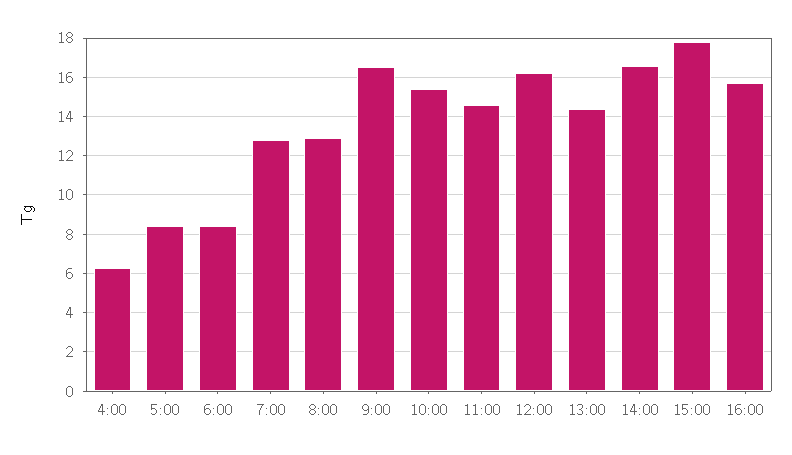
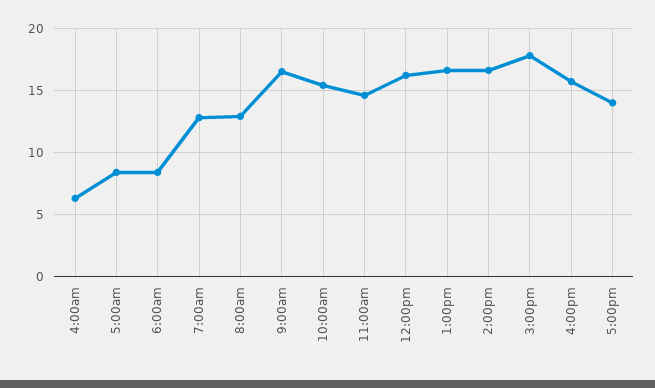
13:00: 14.5 -> 16.5
5:00pm: none -> 14

